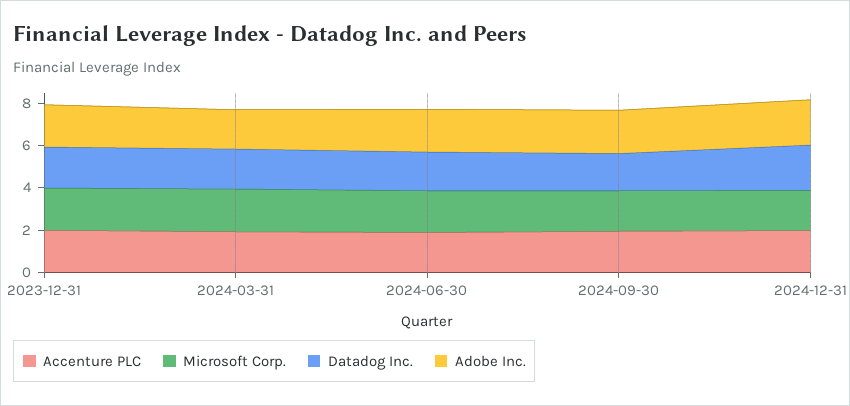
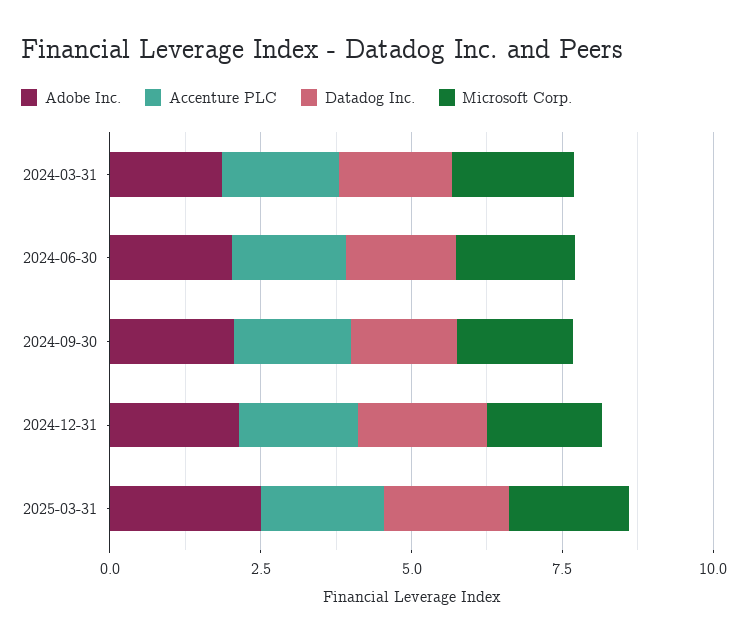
Accenture PLC, 2023-12-31: 2 -> none
Microsoft Corp., 2023-12-31: 2 -> none
Datadog Inc., 2023-12-31: 2 -> none
Adobe Inc., 2023-12-31: 2 -> none
Adobe Inc., 2025-03-31: none -> 2.5
Accenture PLC, 2025-03-31: none -> 2
Datadog Inc., 2025-03-31: none -> 2
Microsoft Corp., 2025-03-31: none -> 2

